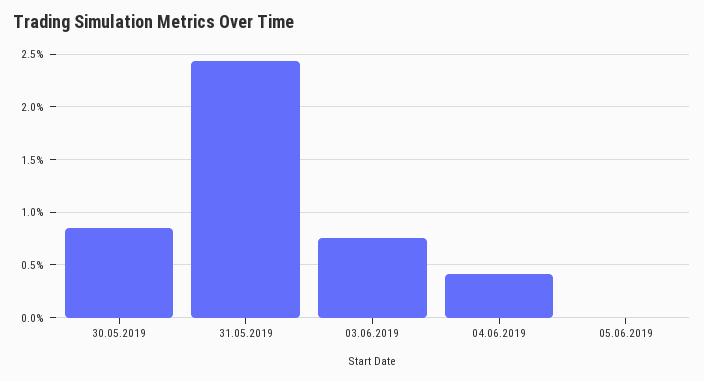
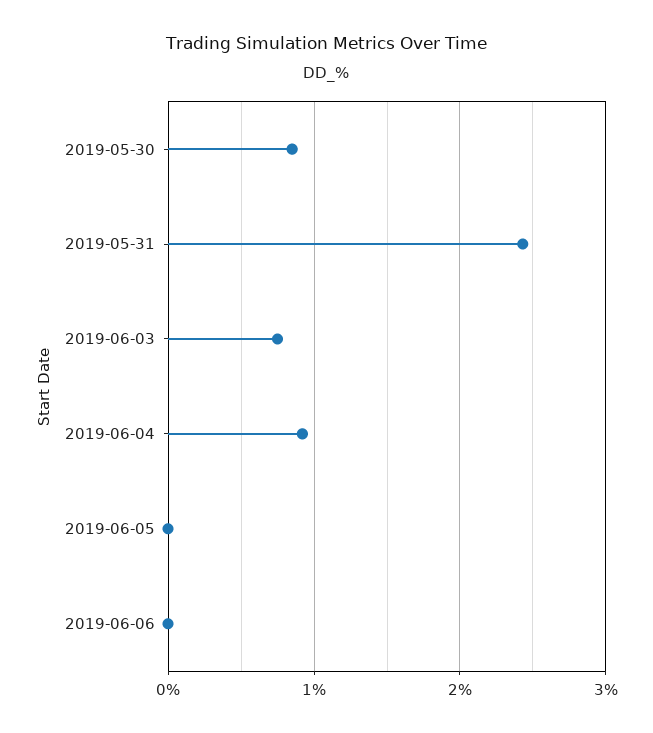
04.06.2019: 0.4 -> 0.9
2019-06-06: none -> 0

